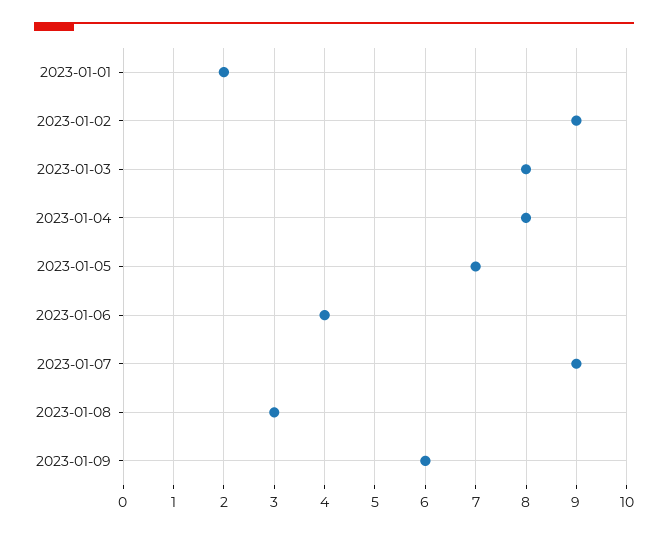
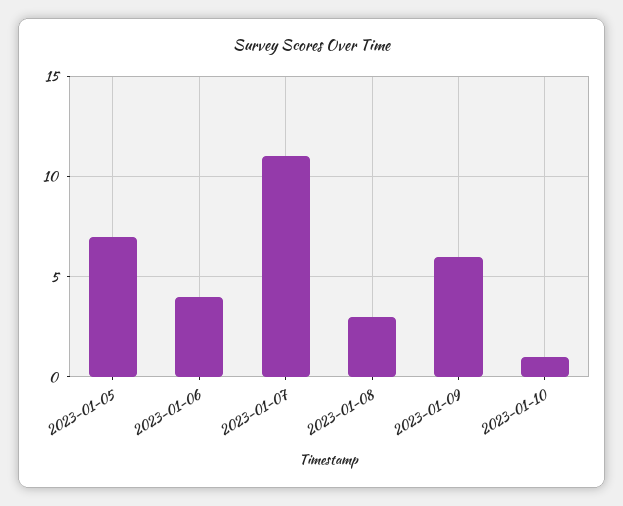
2023-01-01: 2 -> none
2023-01-02: 9 -> none
2023-01-03: 8 -> none
2023-01-04: 8 -> none
2023-01-07: 9 -> 11
2023-01-10: none -> 1

